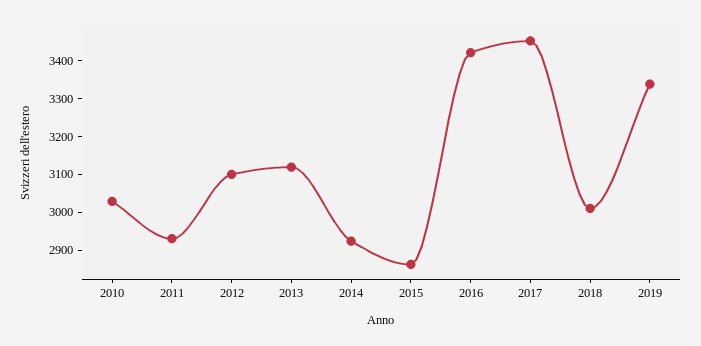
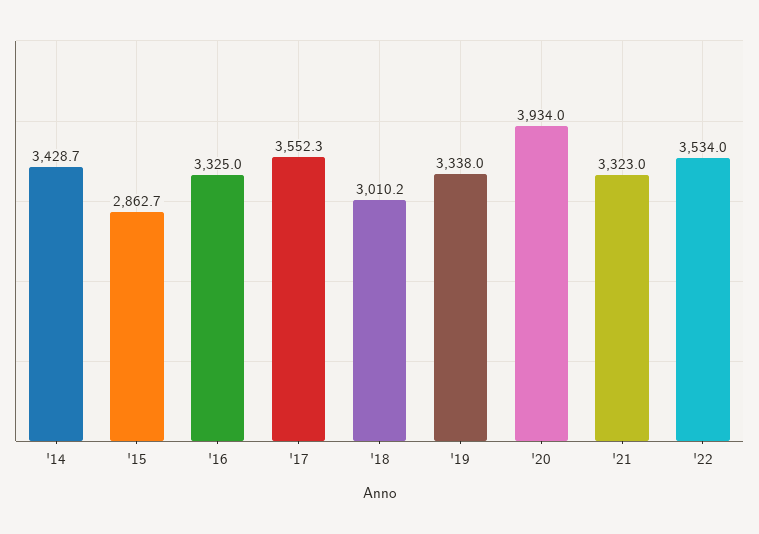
2010: 3025 -> none
2011: 2925 -> none
2012: 3100 -> none
2013: 3125 -> none
2014: 2925 -> 3428.7
2016: 3425 -> 3325
2017: 3450 -> 3552.3
'20: none -> 3934
'21: none -> 3323
'22: none -> 3534

